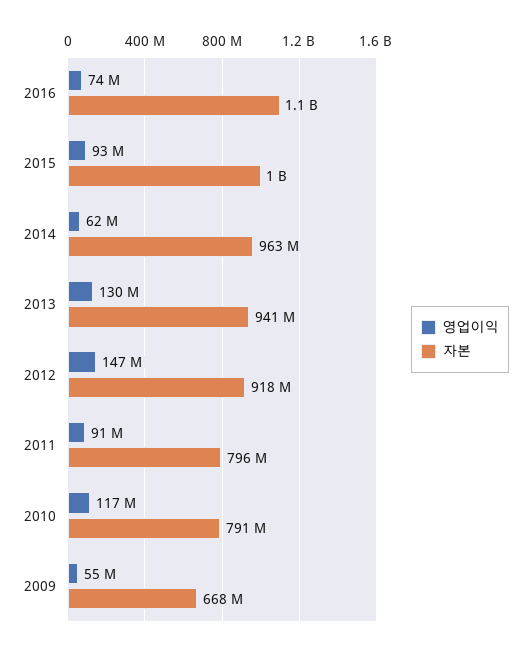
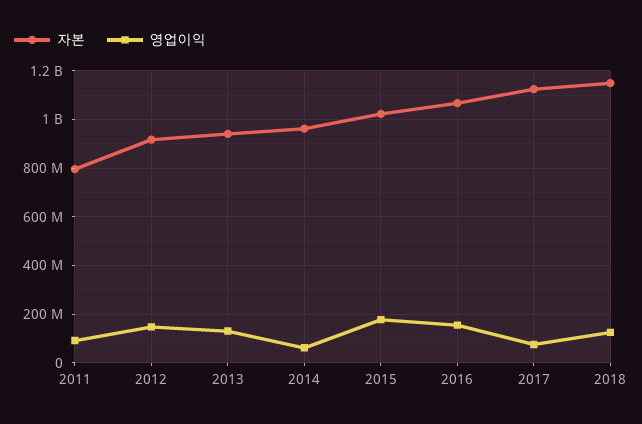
영업이익, 2016: 74000000 -> 150000000
영업이익, 2015: 93000000 -> 175000000
영업이익, 2010: 117000000 -> none
자본, 2010: 791000000 -> none
영업이익, 2009: 55000000 -> none
자본, 2009: 668000000 -> none
자본, 2017: none -> 1125000000
영업이익, 2017: none -> 75000000
자본, 2018: none -> 1150000000
영업이익, 2018: none -> 125000000

